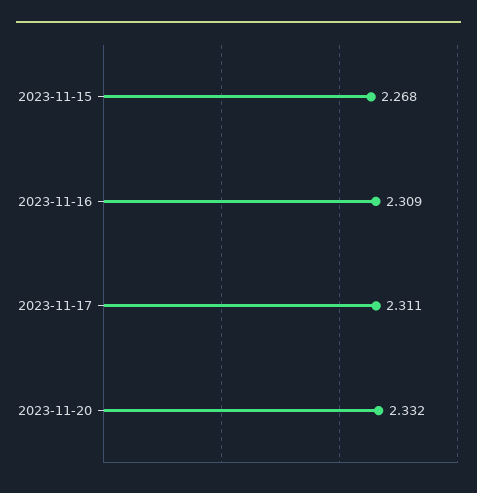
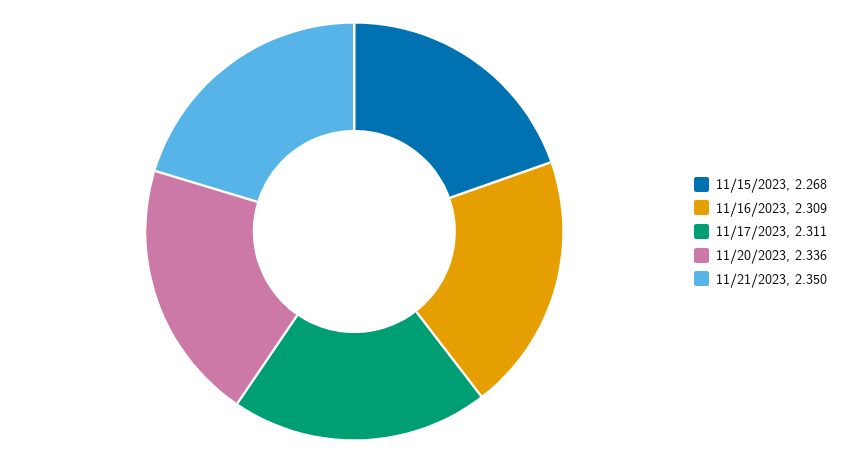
2023-11-20: 2.332 -> 2.336
11/21/2023: none -> 2.35

